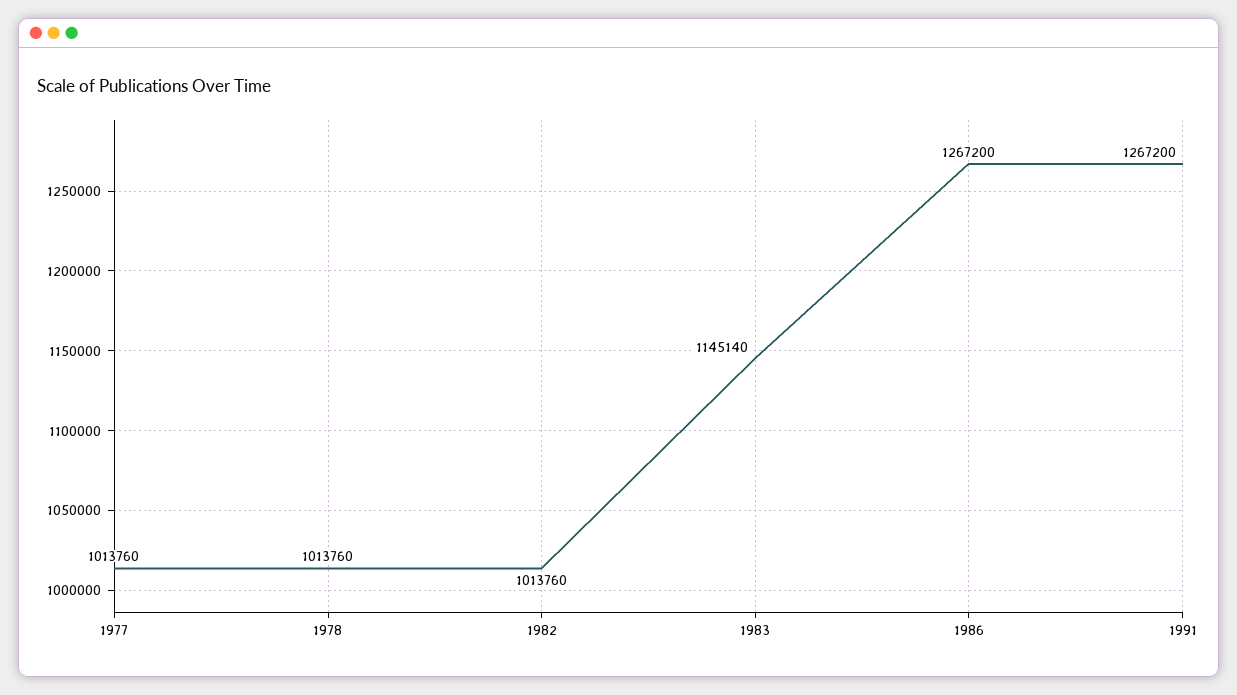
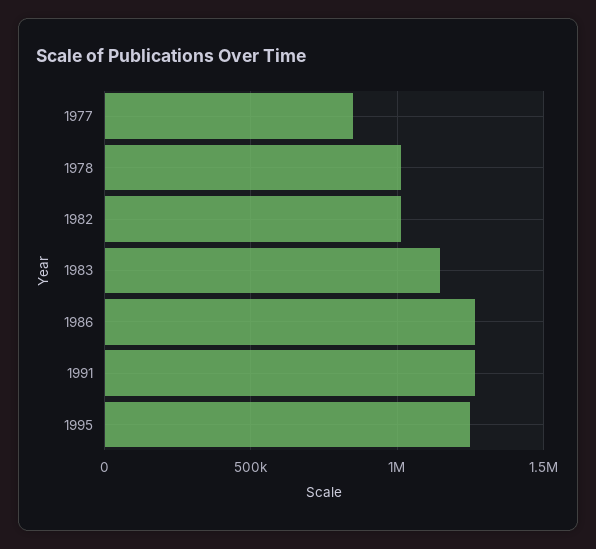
1977: 1013760 -> 850000
1995: none -> 1250000

